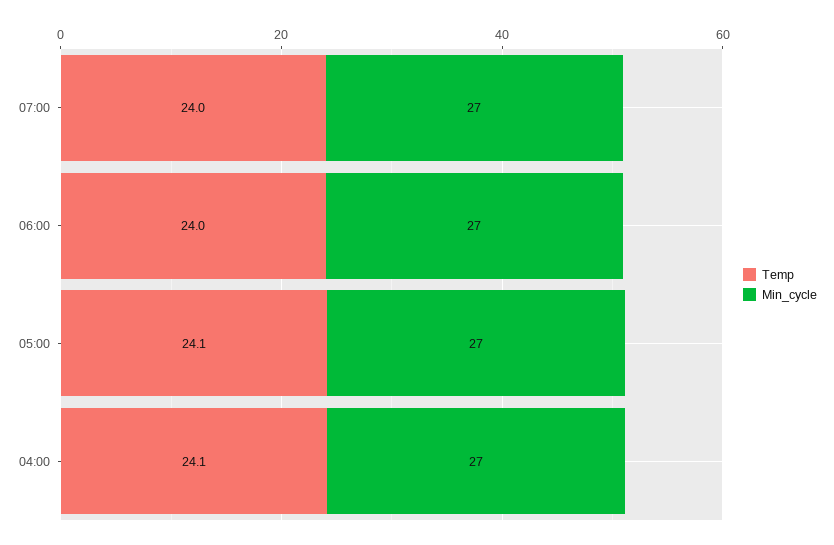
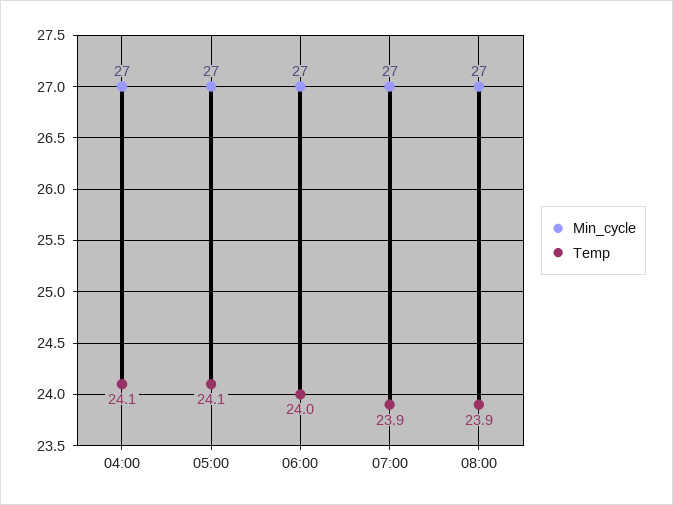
Temp, 07:00: 24 -> 23.9
Min_cycle, 08:00: none -> 27
Temp, 08:00: none -> 23.9

